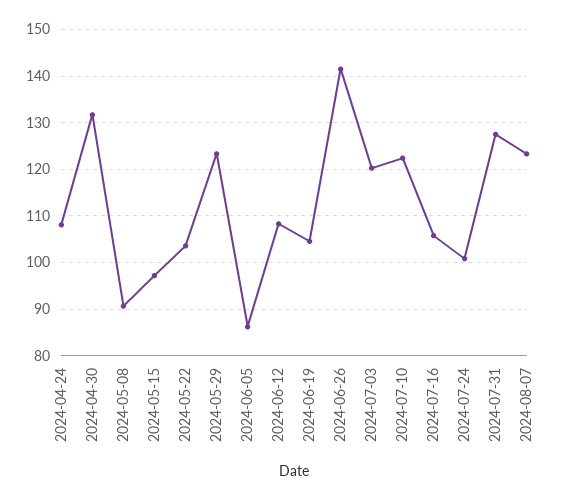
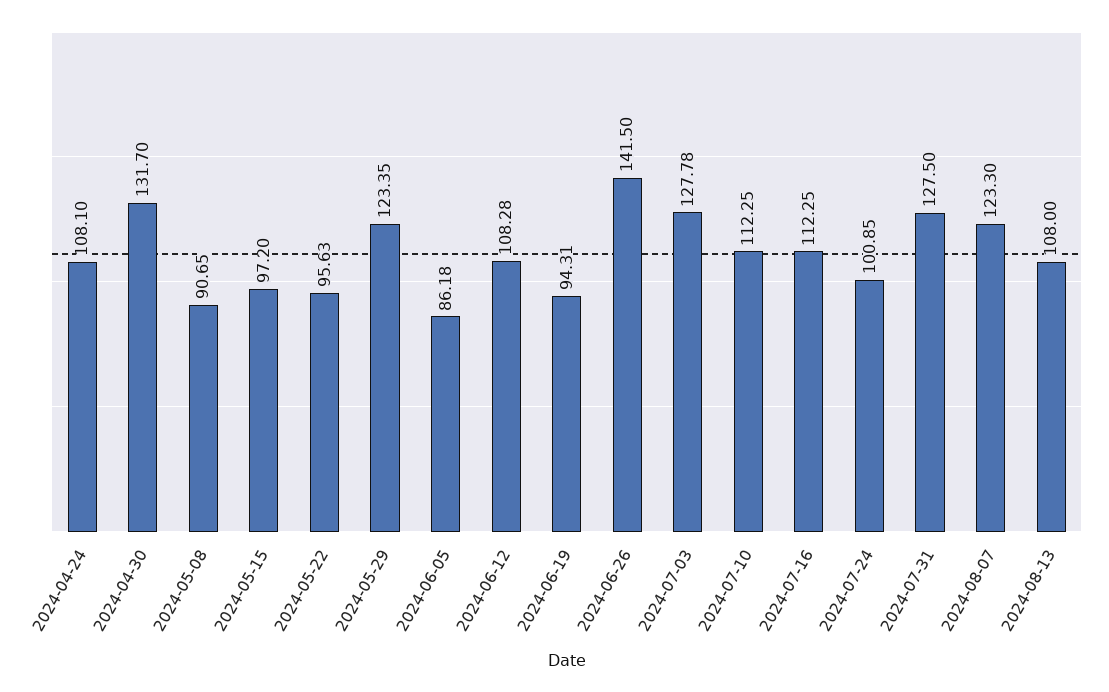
2024-05-22: 104 -> 95.63
2024-06-19: 104 -> 94.31
2024-07-03: 120 -> 127.78
2024-07-10: 122 -> 112.25
2024-07-16: 106 -> 112.25
2024-08-13: none -> 108

